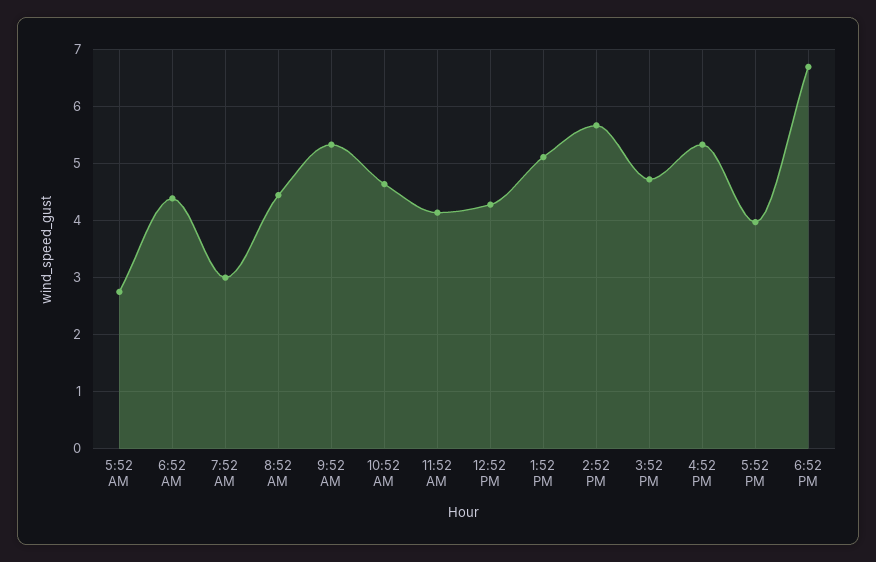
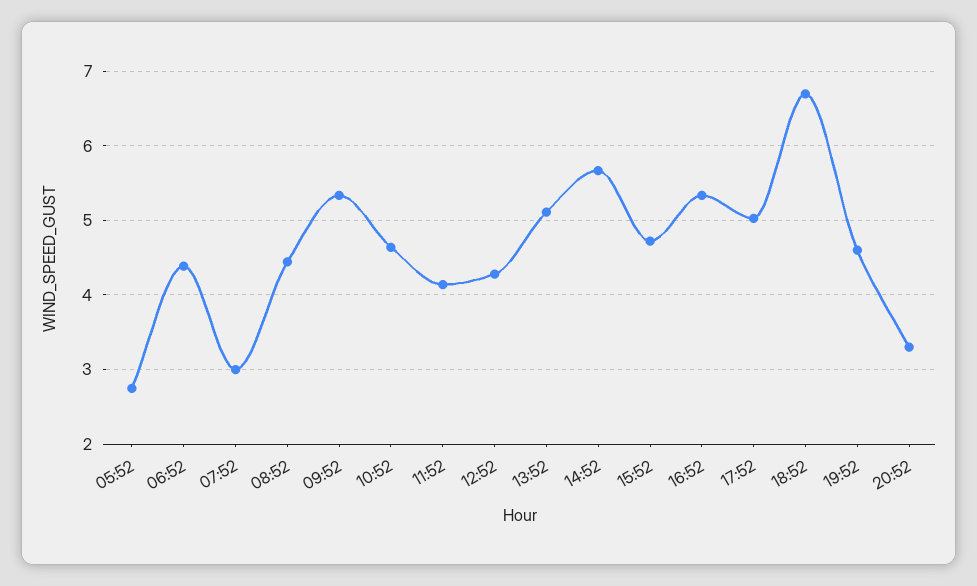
5:52 PM: 4 -> 5
19:52: none -> 4.6
20:52: none -> 3.3

